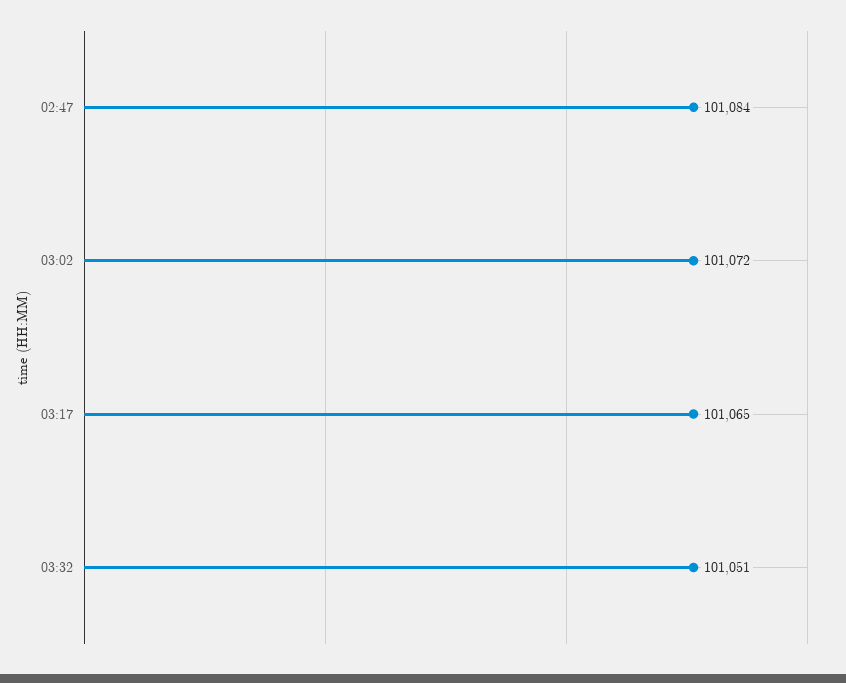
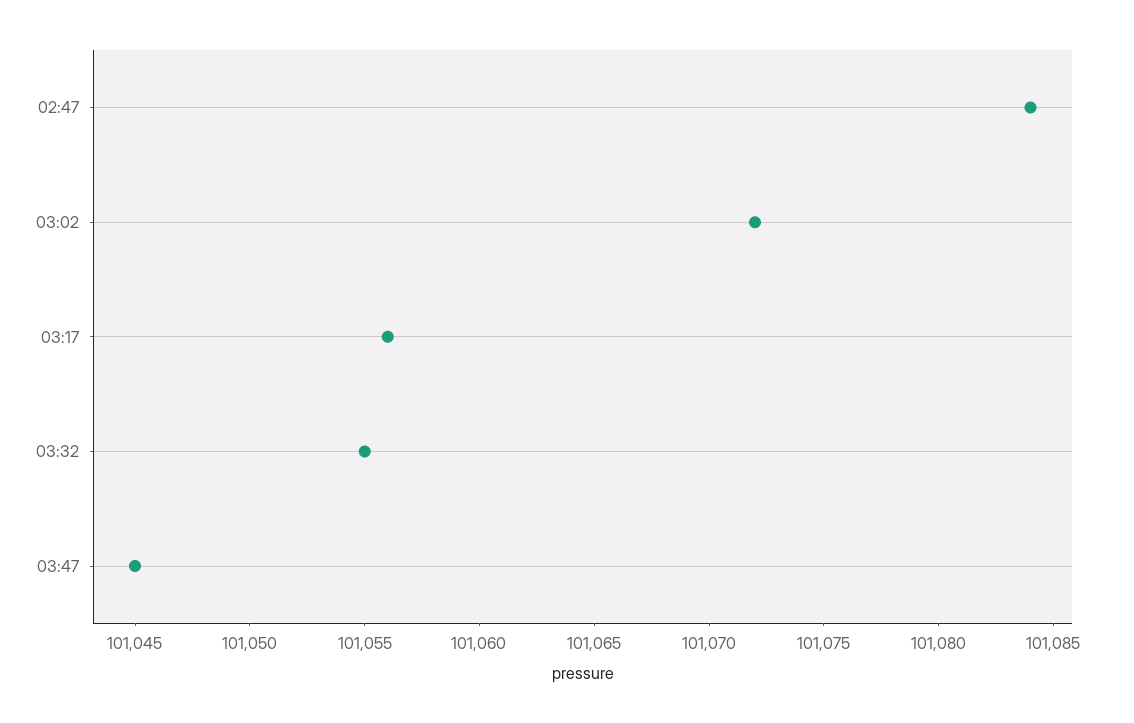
03:17: 101065 -> 101056
03:32: 101051 -> 101055
03:47: none -> 101045

